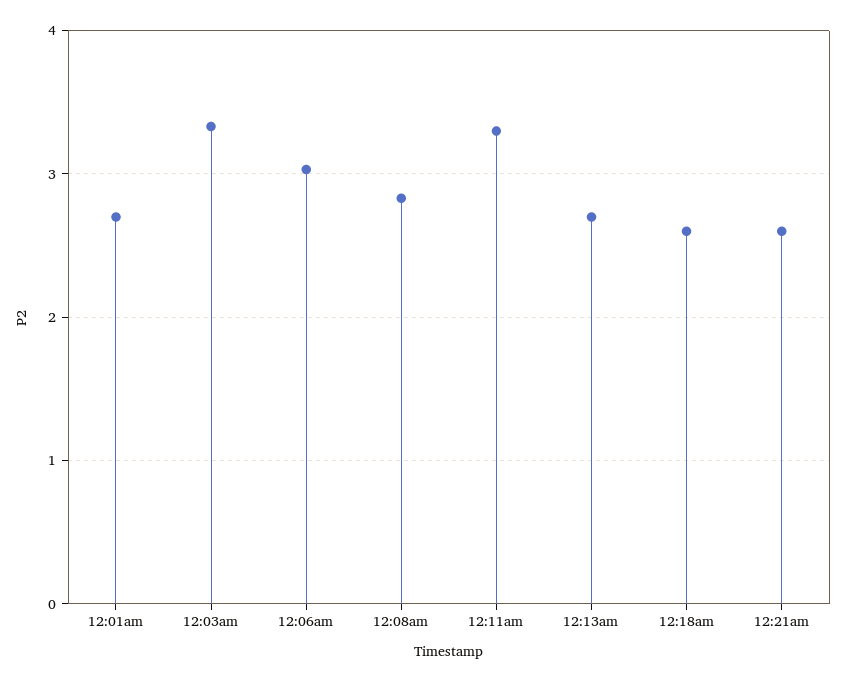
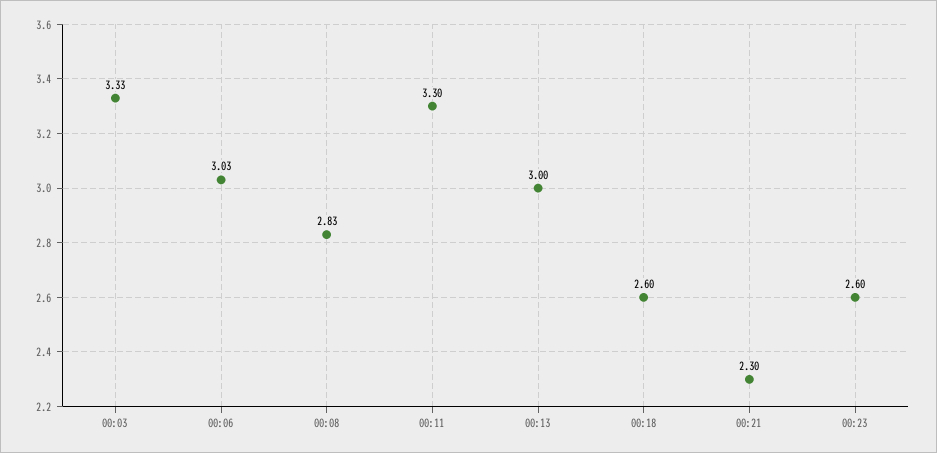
12:01am: 2.7 -> none
12:13am: 2.7 -> 3
12:21am: 2.6 -> 2.3
00:23: none -> 2.6

